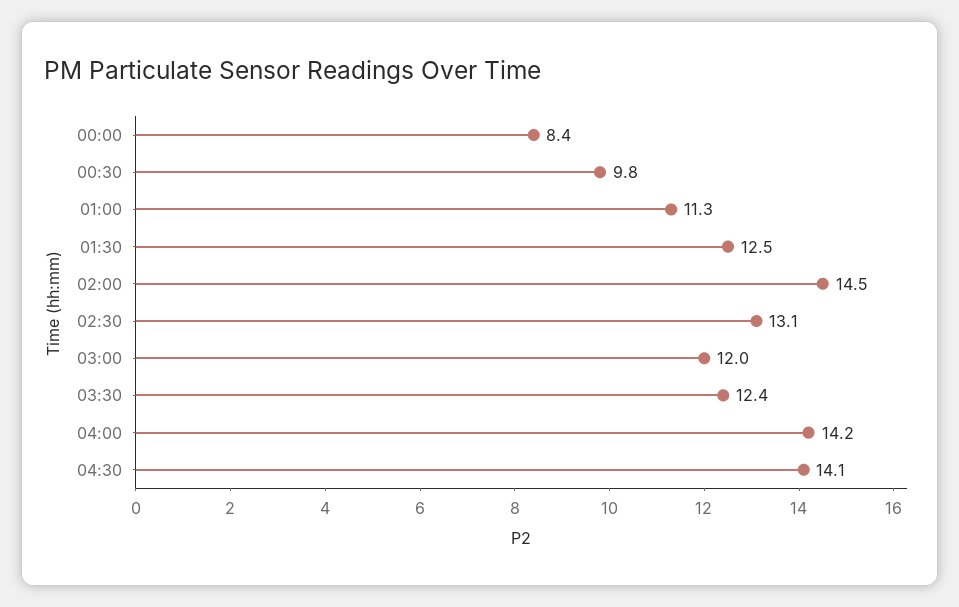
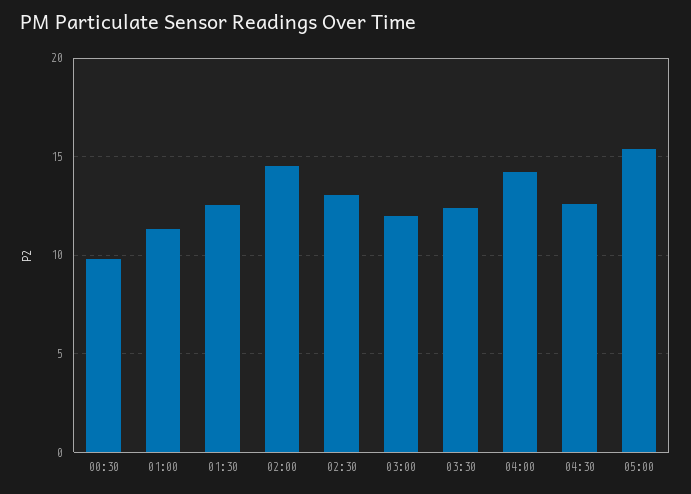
00:00: 8.4 -> none
04:30: 14.1 -> 12.5
05:00: none -> 15.5

